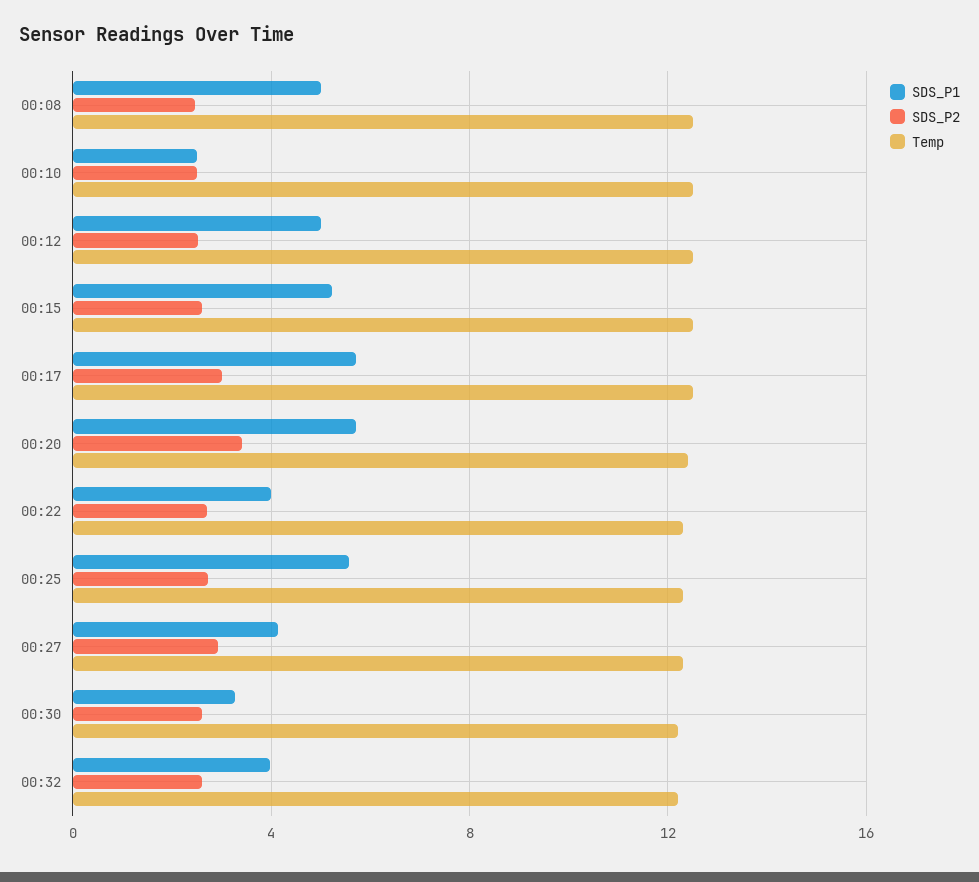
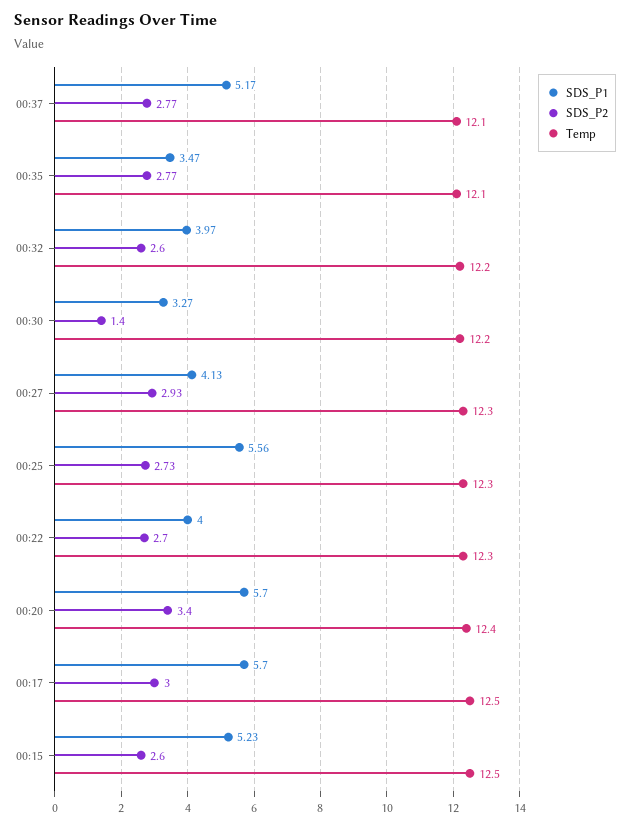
SDS_P1, 00:08: 5 -> none
SDS_P2, 00:08: 2.5 -> none
Temp, 00:08: 12.5 -> none
SDS_P1, 00:10: 2.5 -> none
SDS_P2, 00:10: 2.5 -> none
Temp, 00:10: 12.5 -> none
SDS_P1, 00:12: 5 -> none
SDS_P2, 00:12: 2.5 -> none
Temp, 00:12: 12.5 -> none
SDS_P2, 00:30: 2.5 -> 1.4
SDS_P1, 00:37: none -> 5.17
SDS_P2, 00:37: none -> 2.77
Temp, 00:37: none -> 12.1
SDS_P1, 00:35: none -> 3.47
SDS_P2, 00:35: none -> 2.77
Temp, 00:35: none -> 12.1

